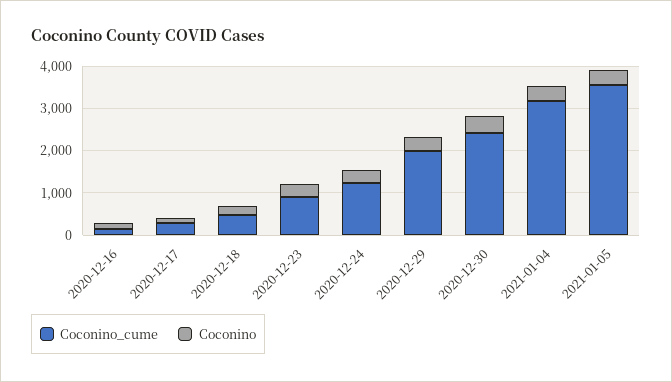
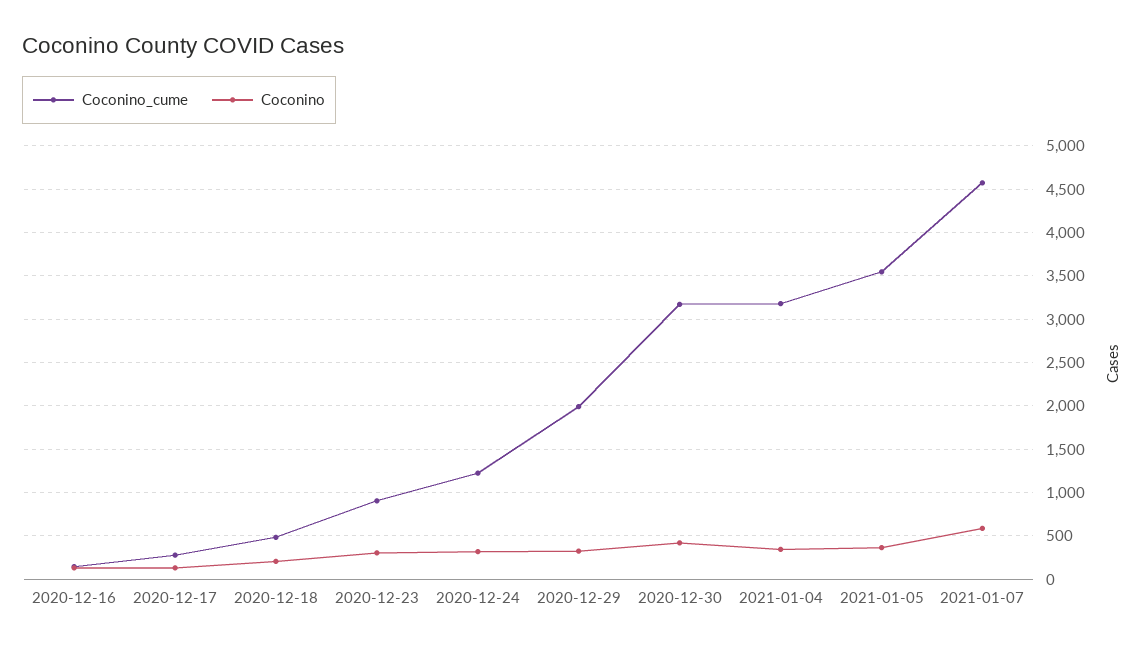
Coconino_cume, 2020-12-30: 2400 -> 3200
Coconino_cume, 2021-01-07: none -> 4600
Coconino, 2021-01-07: none -> 600

